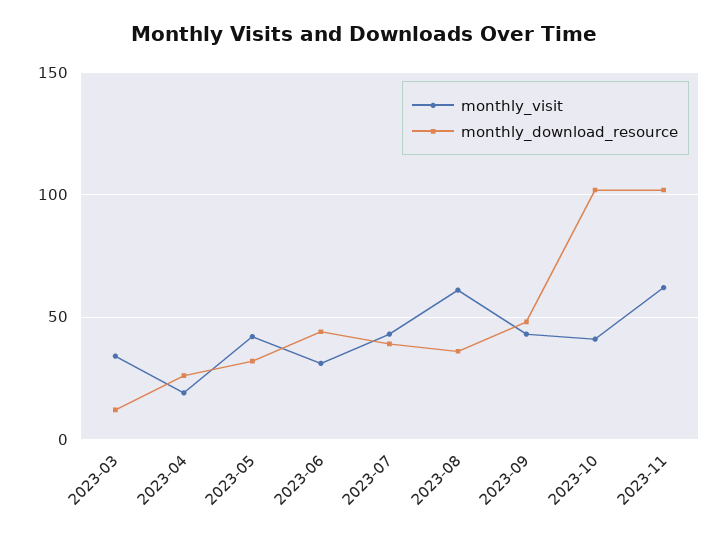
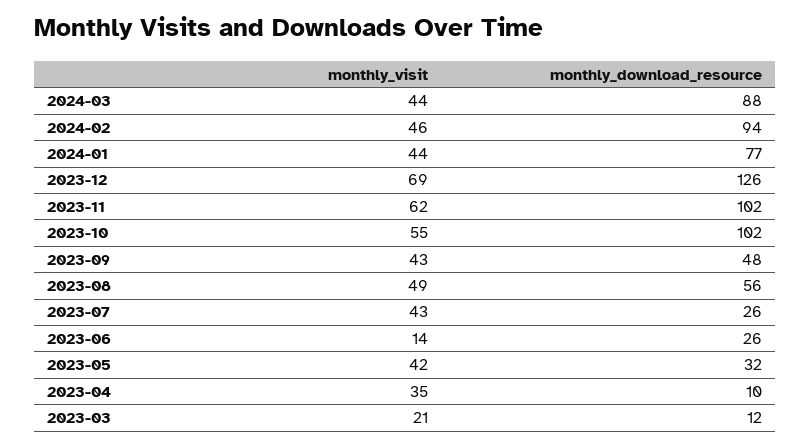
monthly_visit, 2023-03: 35 -> 21
monthly_visit, 2023-04: 20 -> 35
monthly_download_resource, 2023-04: 25 -> 10
monthly_visit, 2023-06: 30 -> 14
monthly_download_resource, 2023-06: 45 -> 26
monthly_download_resource, 2023-07: 40 -> 26
monthly_visit, 2023-08: 60 -> 49
monthly_download_resource, 2023-08: 35 -> 56
monthly_visit, 2023-10: 40 -> 55
monthly_visit, 2024-03: none -> 44
monthly_download_resource, 2024-03: none -> 88
monthly_visit, 2024-02: none -> 46
monthly_download_resource, 2024-02: none -> 94
monthly_visit, 2024-01: none -> 44
monthly_download_resource, 2024-01: none -> 77
monthly_visit, 2023-12: none -> 69
monthly_download_resource, 2023-12: none -> 126

